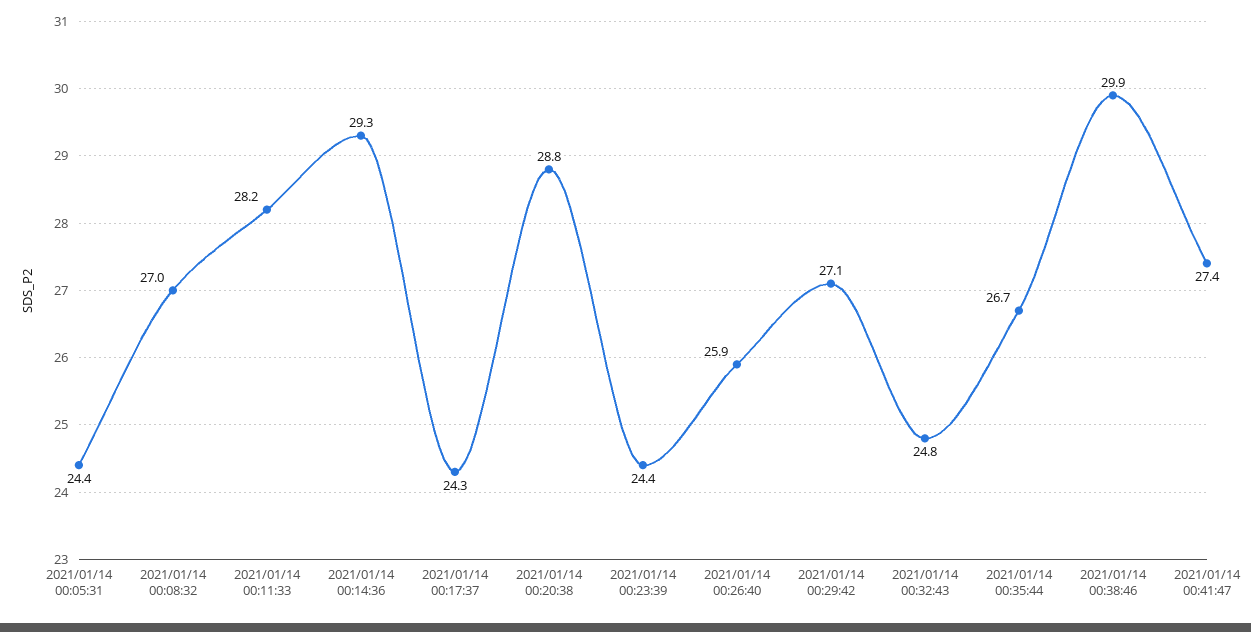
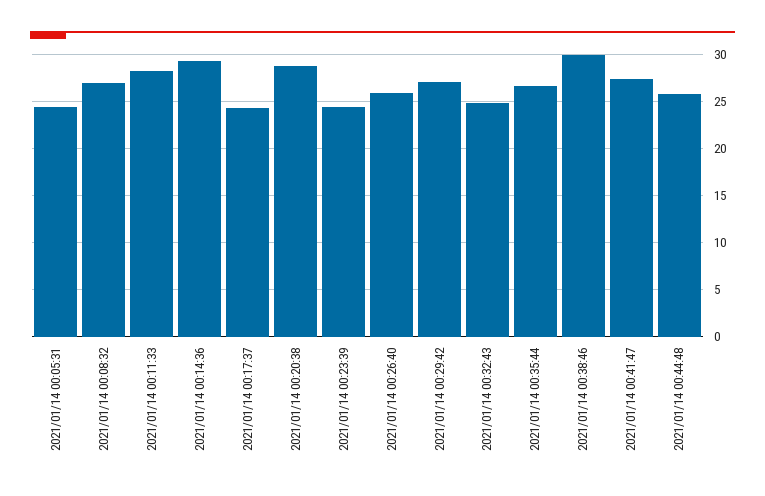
2021/01/14 00:44:48: none -> 26

